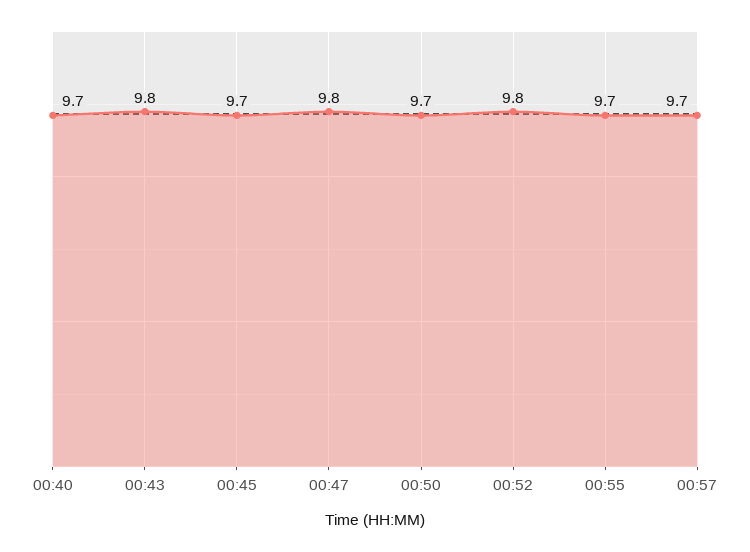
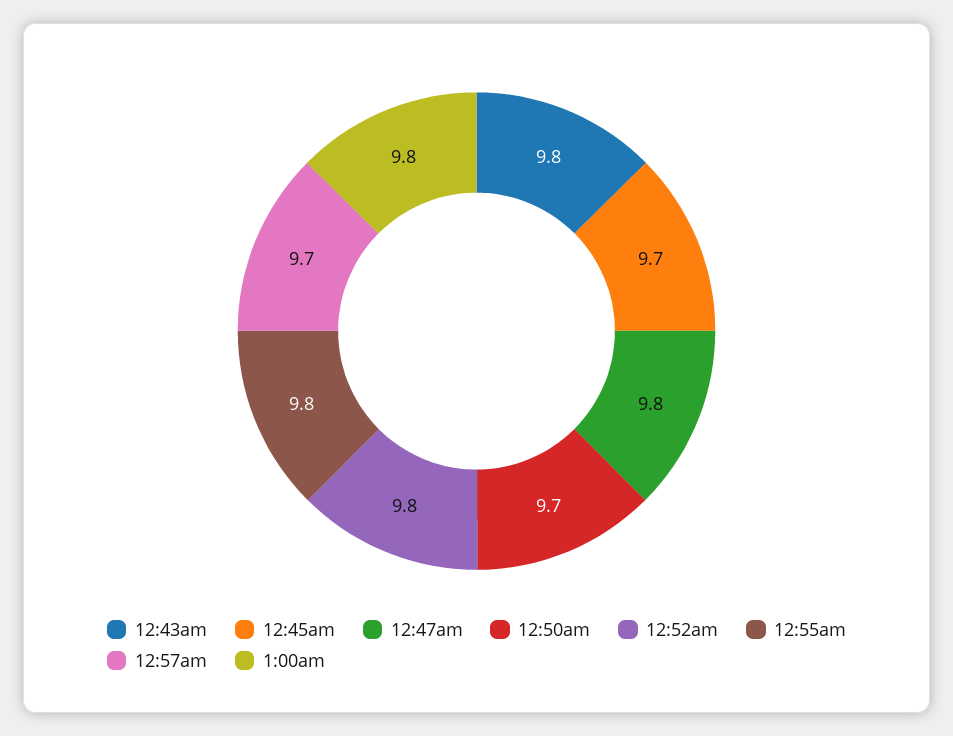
00:40: 9.7 -> none
00:55: 9.7 -> 9.8
1:00am: none -> 9.8

